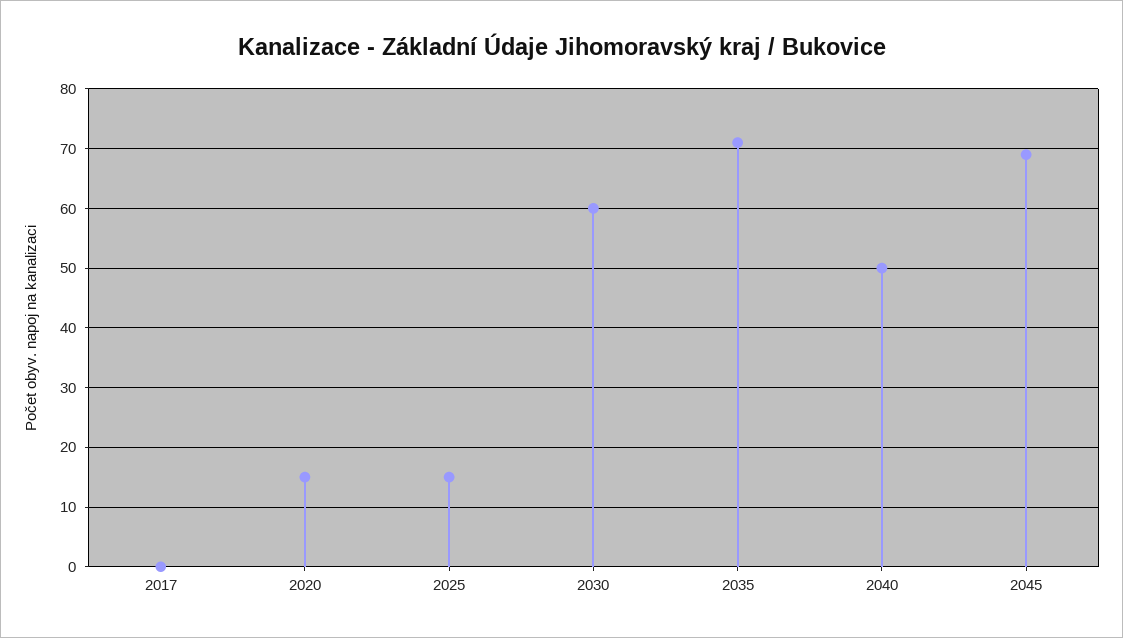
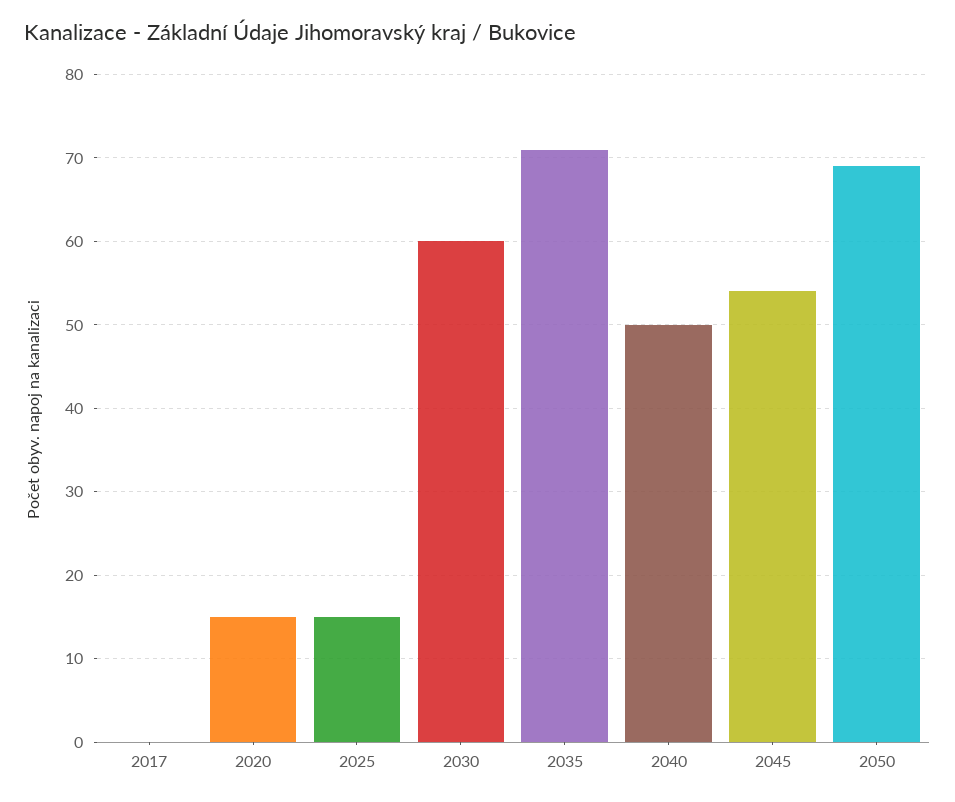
2045: 70 -> 54
2050: none -> 69

